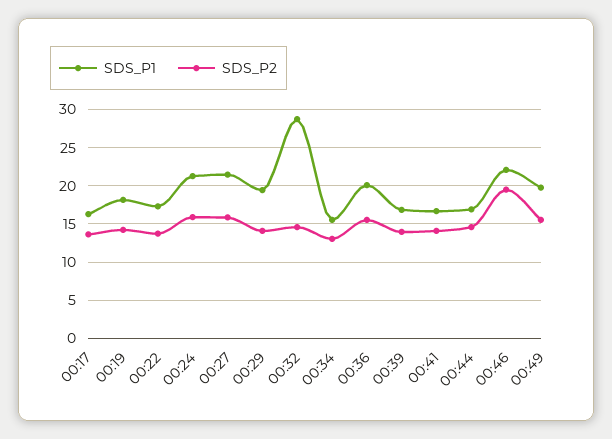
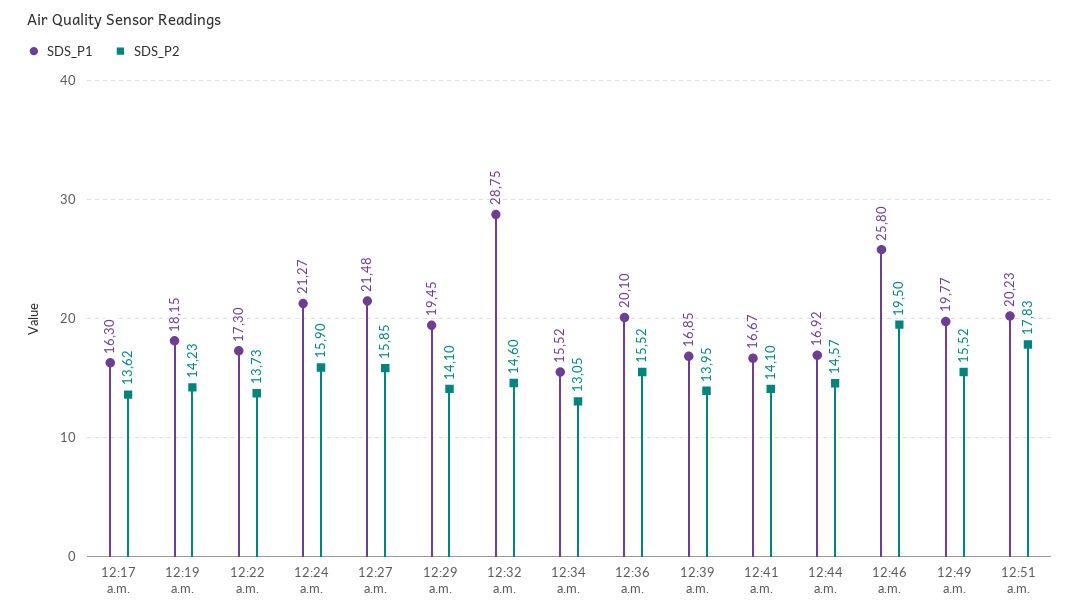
SDS_P1, 00:46: 22 -> 25.8
SDS_P1, 12:51 a.m.: none -> 20.23
SDS_P2, 12:51 a.m.: none -> 17.83

